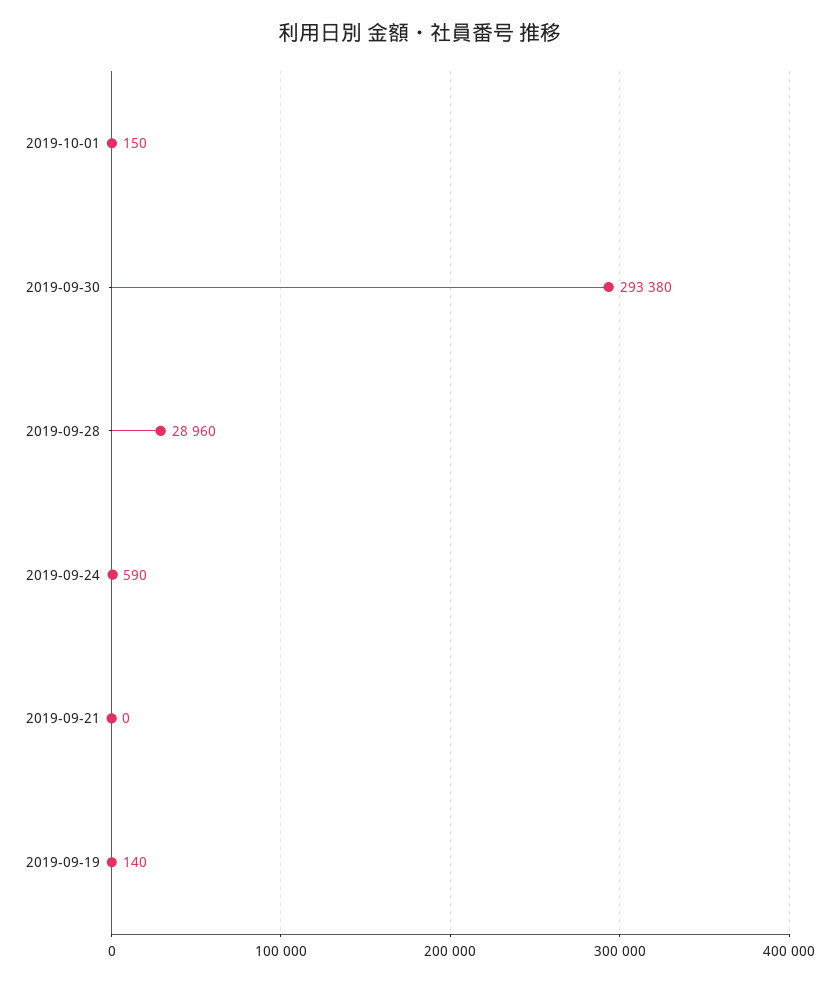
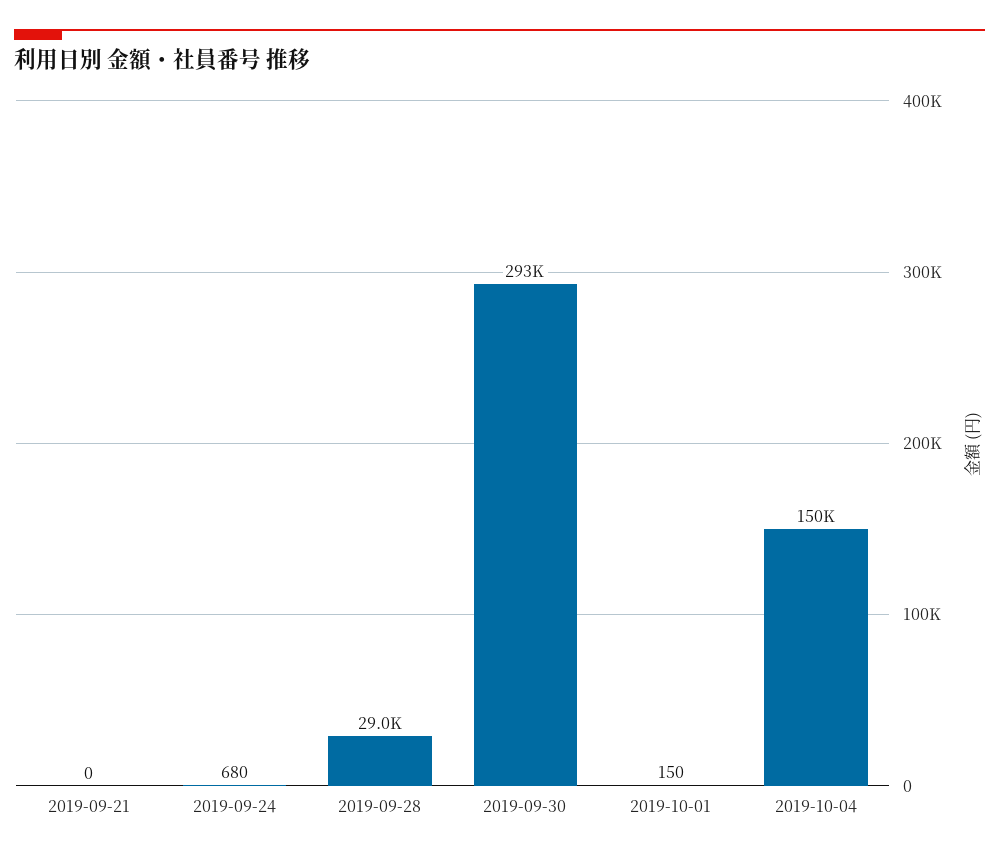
2019-09-24: 590 -> 680
2019-09-19: 140 -> none
2019-10-04: none -> 150000

